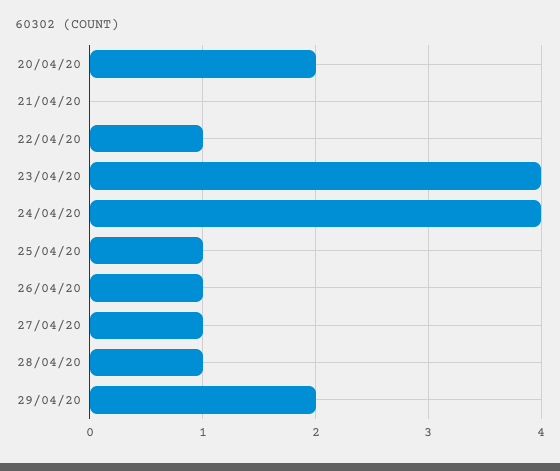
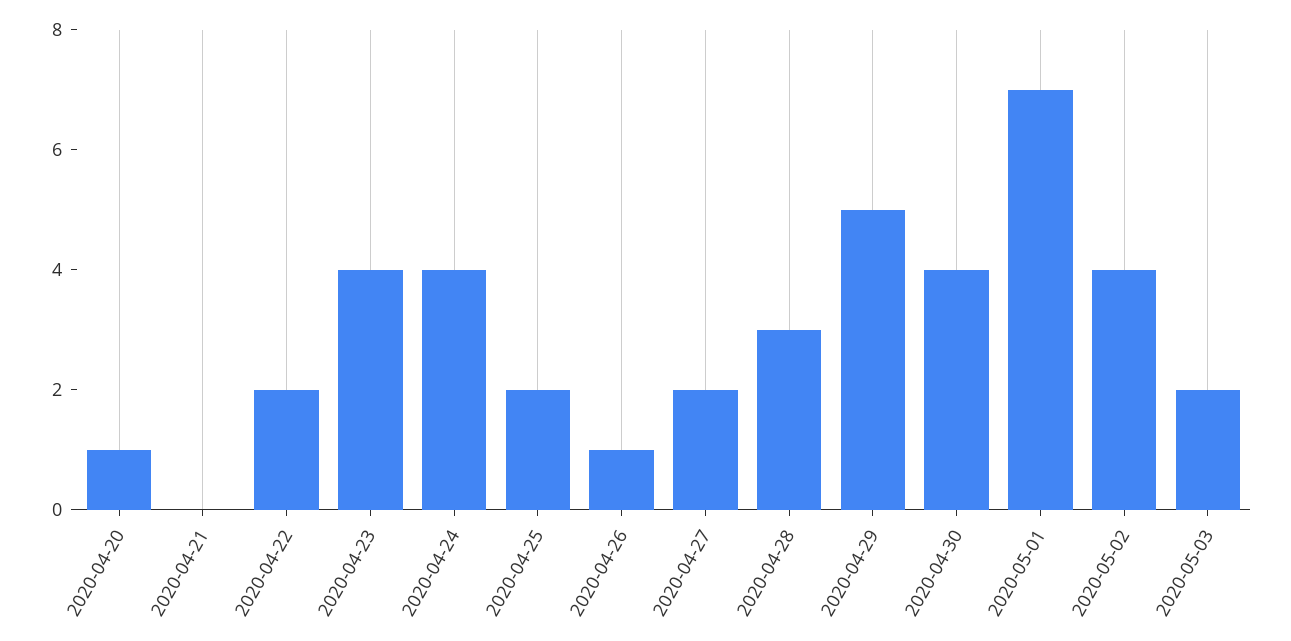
20/04/20: 2 -> 1
22/04/20: 1 -> 2
25/04/20: 1 -> 2
27/04/20: 1 -> 2
28/04/20: 1 -> 3
29/04/20: 2 -> 5
2020-04-30: none -> 4
2020-05-01: none -> 7
2020-05-02: none -> 4
2020-05-03: none -> 2

